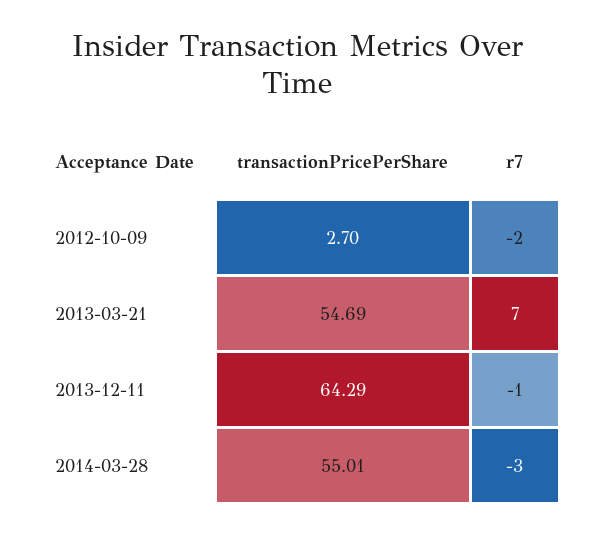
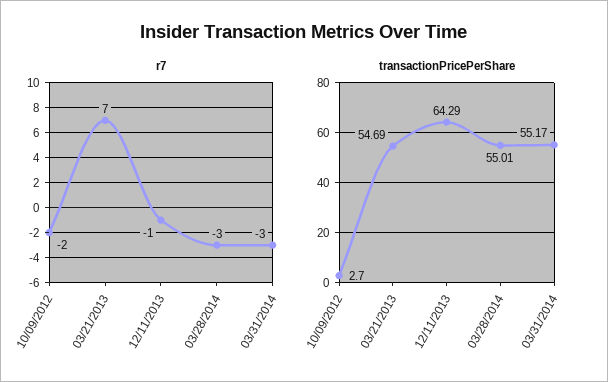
r7, 03/31/2014: none -> -3
transactionPricePerShare, 03/31/2014: none -> 55.17

